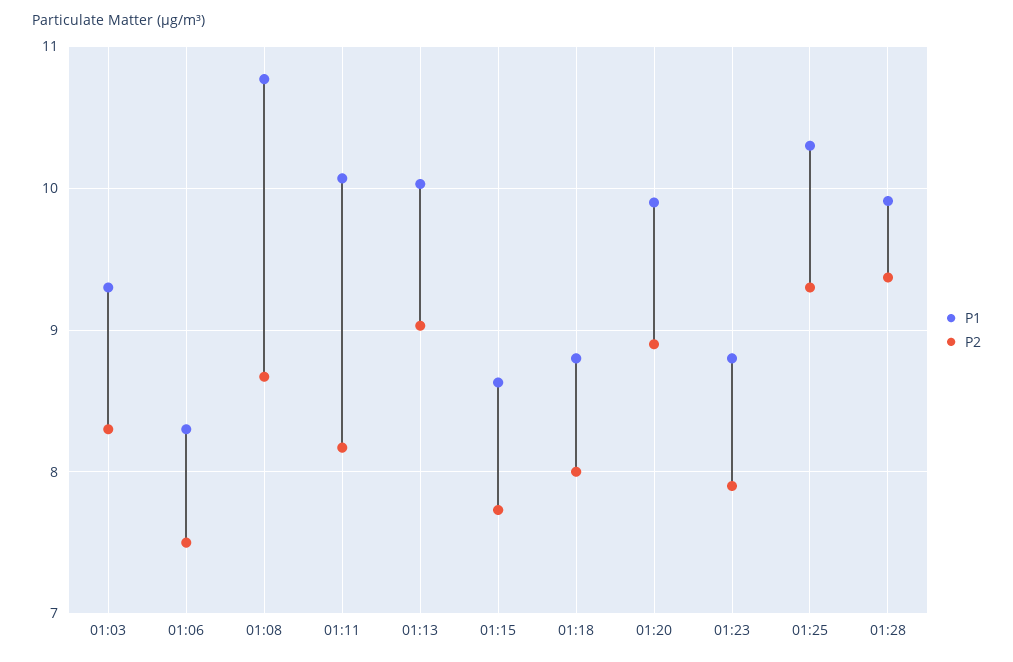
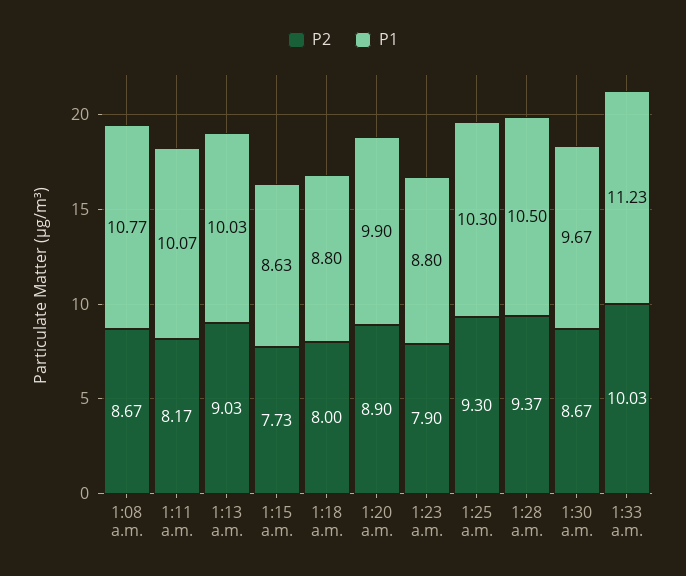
P1, 01:03: 9.3 -> none
P2, 01:03: 8.3 -> none
P1, 01:06: 8.3 -> none
P2, 01:06: 7.5 -> none
P1, 01:28: 9.9 -> 10.5
P2, 1:30 a.m.: none -> 8.67
P1, 1:30 a.m.: none -> 9.67
P2, 1:33 a.m.: none -> 10.03
P1, 1:33 a.m.: none -> 11.23

